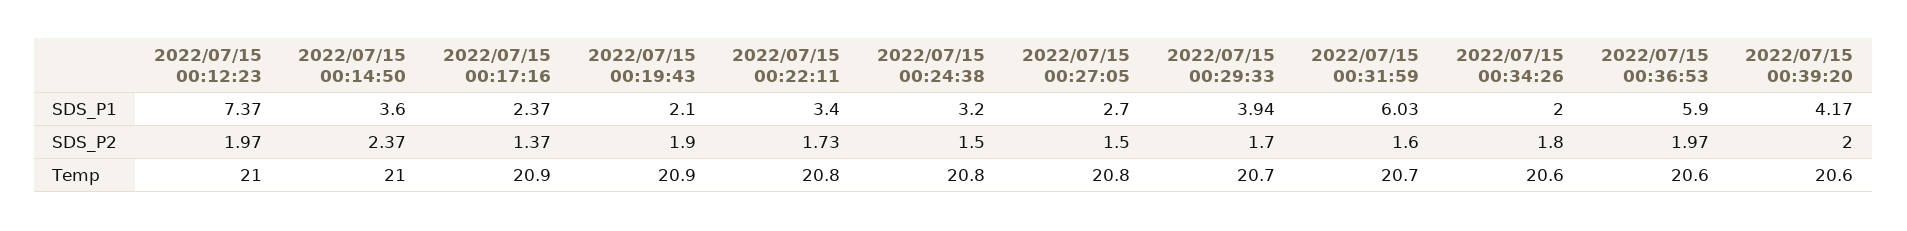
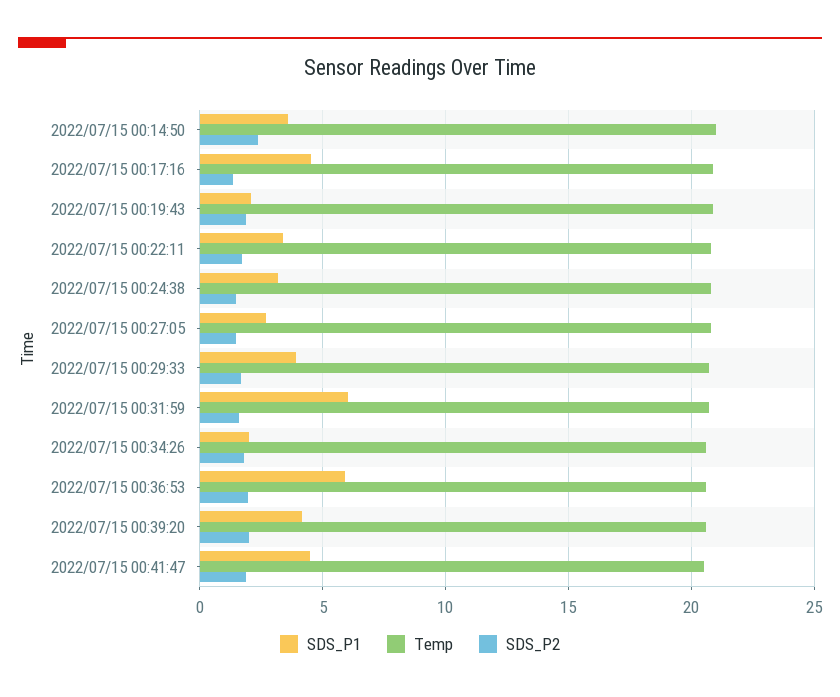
SDS_P1, 2022/07/15 00:12:23: 7.37 -> none
SDS_P1, 2022/07/15 00:17:16: 2.37 -> 4.5
SDS_P2, 2022/07/15 00:12:23: 1.97 -> none
Temp, 2022/07/15 00:12:23: 21 -> none
SDS_P1, 2022/07/15 00:41:47: none -> 4.5
Temp, 2022/07/15 00:41:47: none -> 20.5
SDS_P2, 2022/07/15 00:41:47: none -> 2

